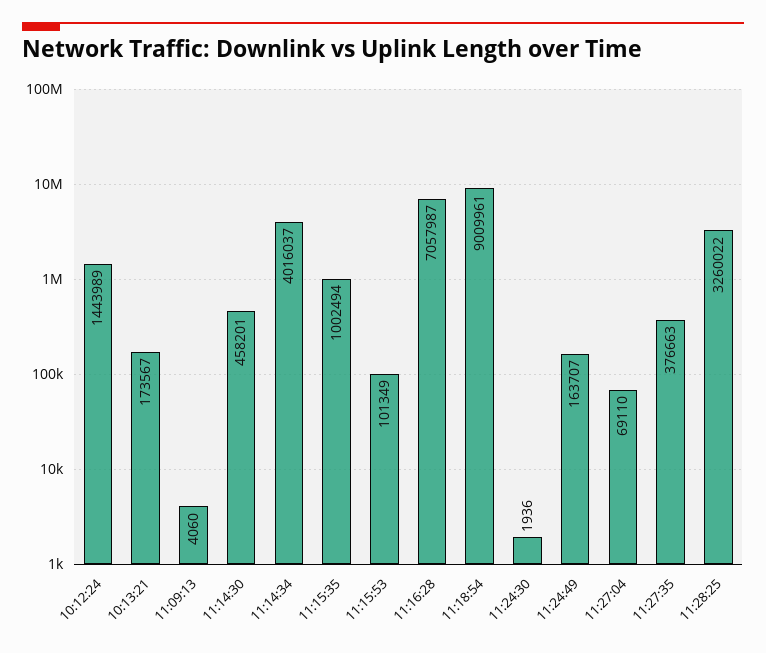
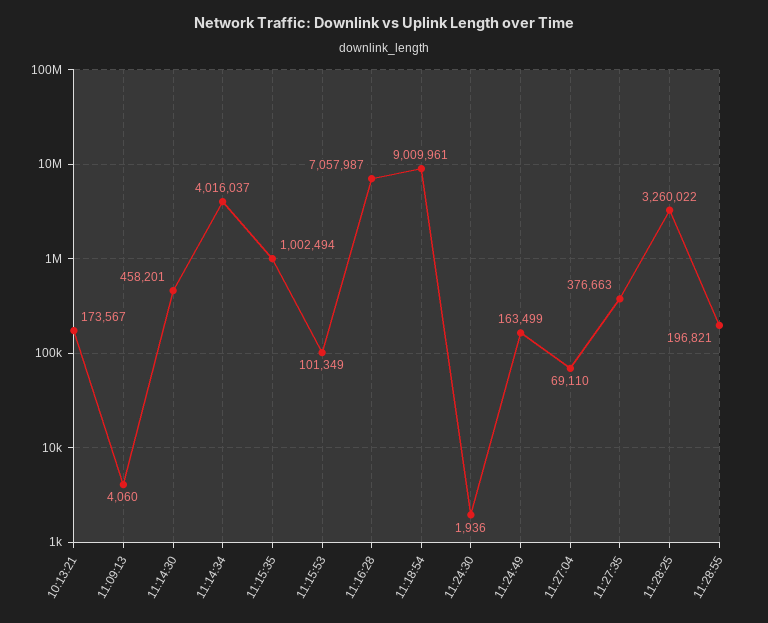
10:12:24: 1443989 -> none
11:24:49: 163707 -> 163499
11:28:55: none -> 196821

